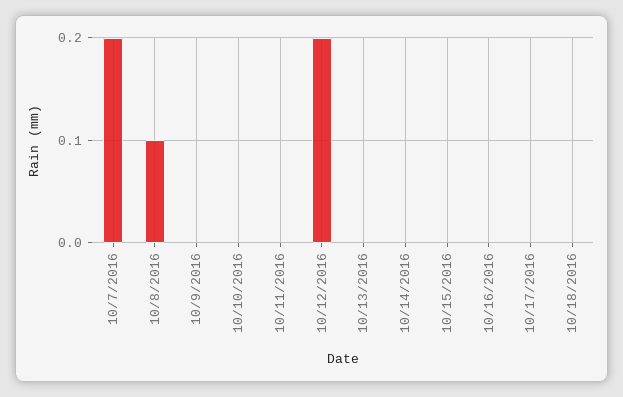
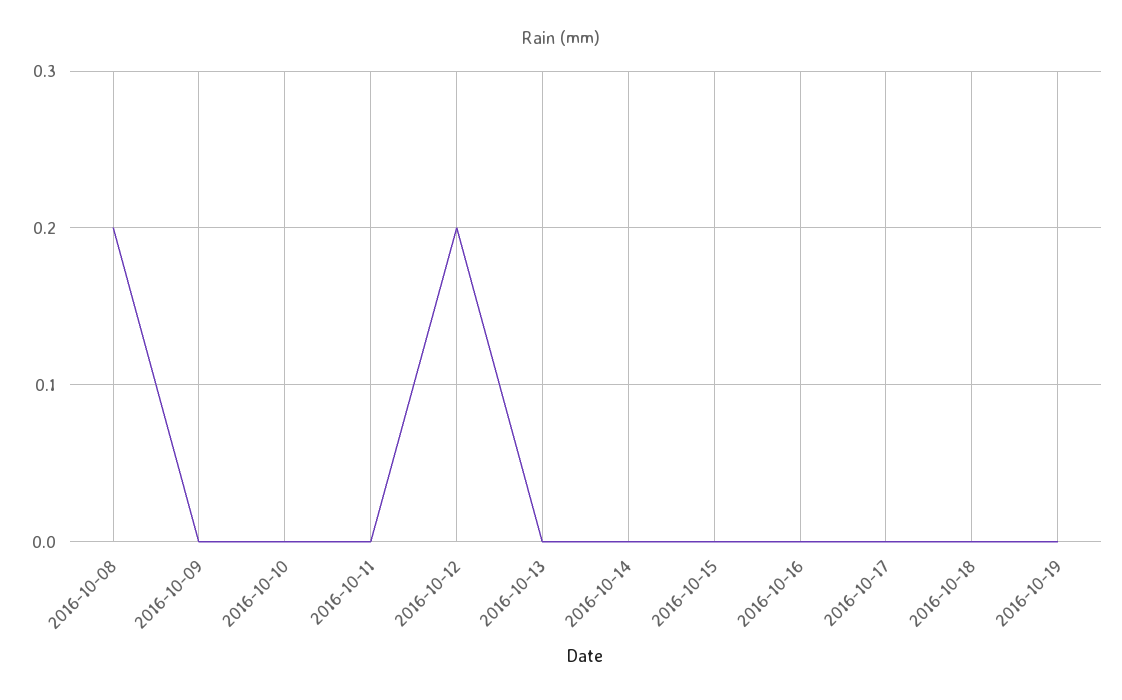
10/7/2016: 0.2 -> none
10/8/2016: 0.1 -> 0.2
2016-10-19: none -> 0

